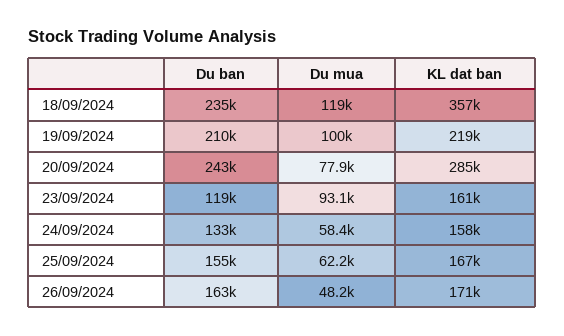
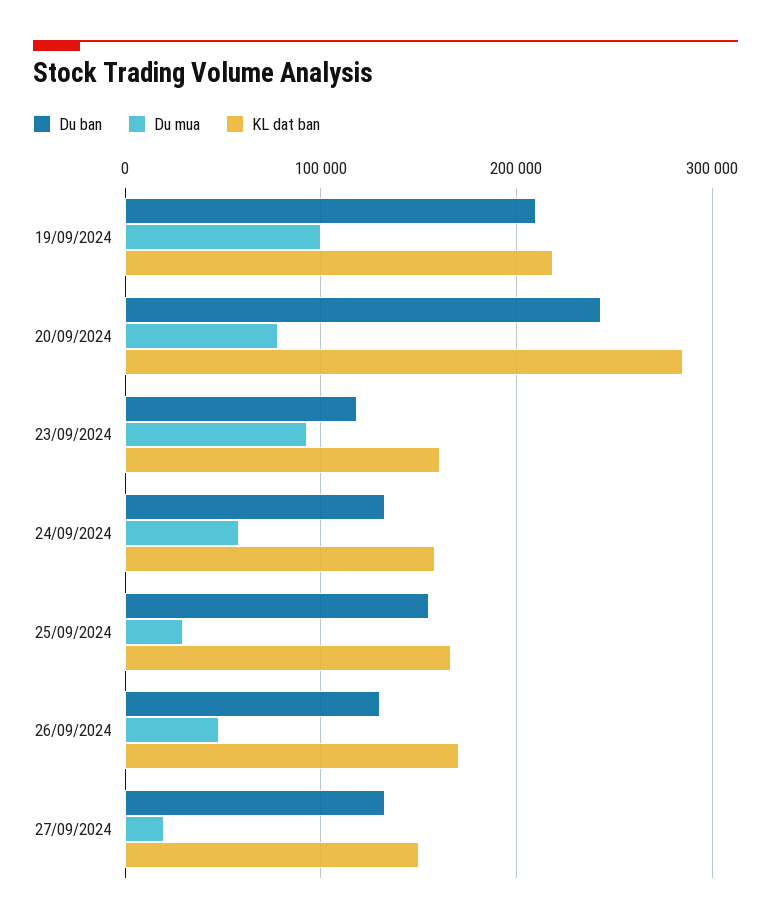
Du ban, 18/09/2024: 235000 -> none
Du mua, 18/09/2024: 119000 -> none
KL dat ban, 18/09/2024: 357000 -> none
Du mua, 25/09/2024: 62200 -> 30000
Du ban, 26/09/2024: 163000 -> 130000
Du ban, 27/09/2024: none -> 130000
Du mua, 27/09/2024: none -> 20000
KL dat ban, 27/09/2024: none -> 150000

